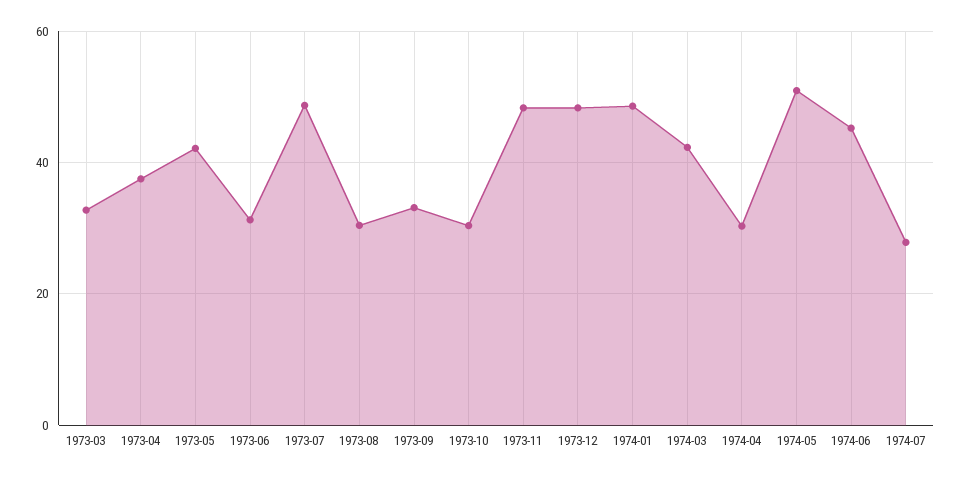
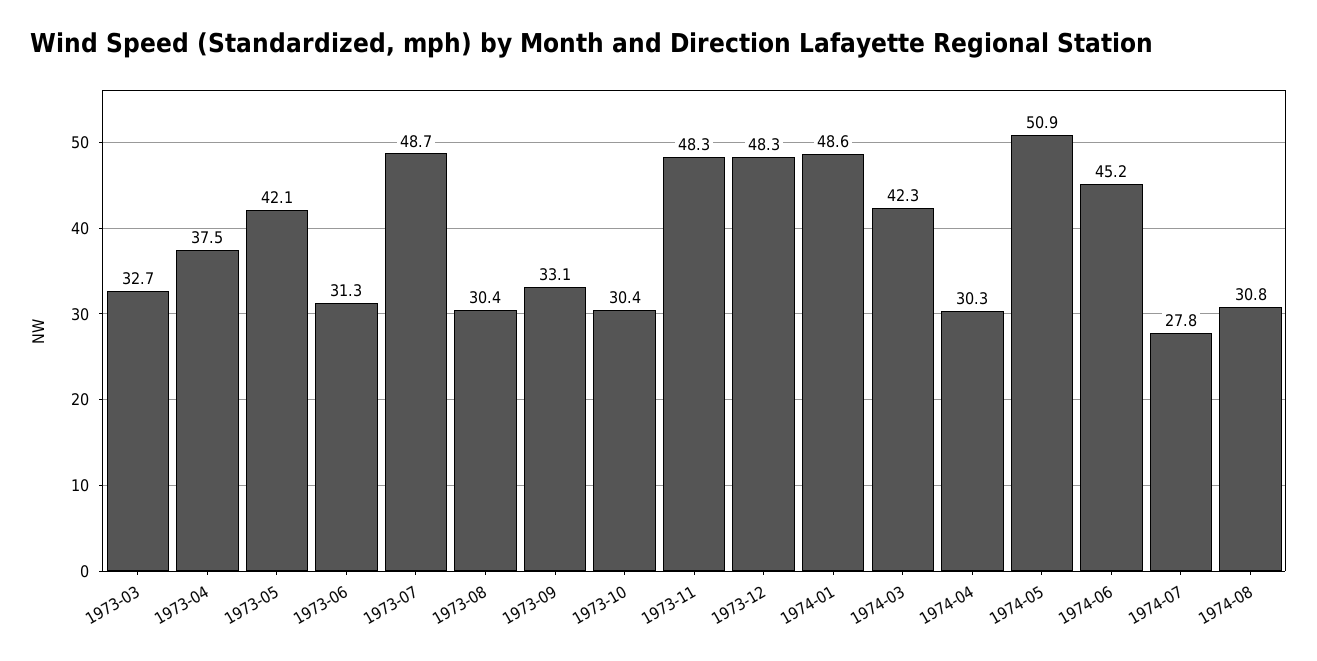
1974-08: none -> 30.8

